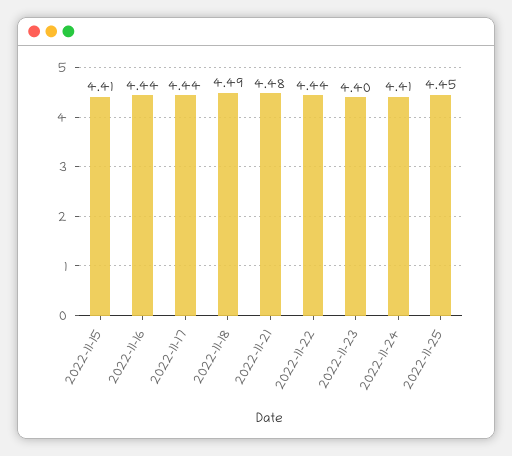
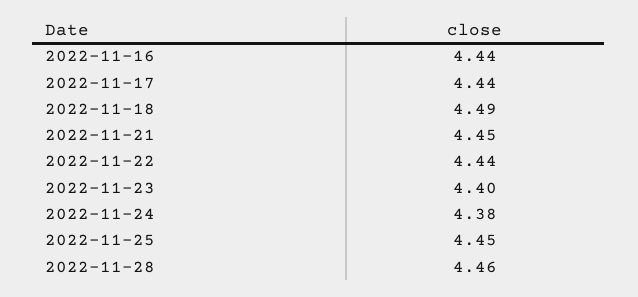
2022-11-15: 4.41 -> none
2022-11-21: 4.48 -> 4.45
2022-11-24: 4.41 -> 4.38
2022-11-28: none -> 4.46

